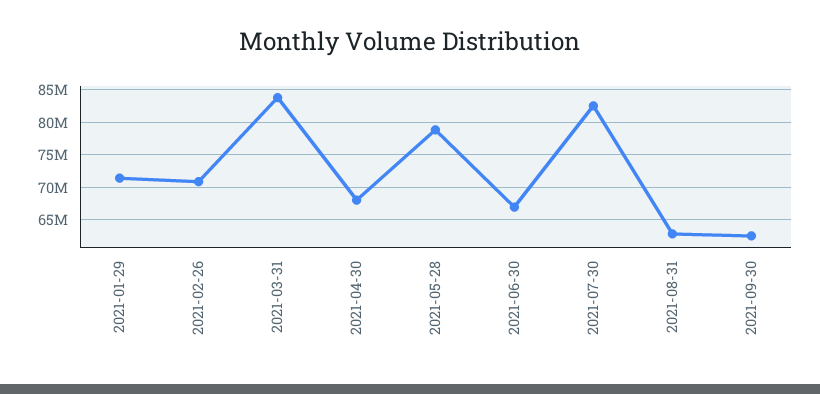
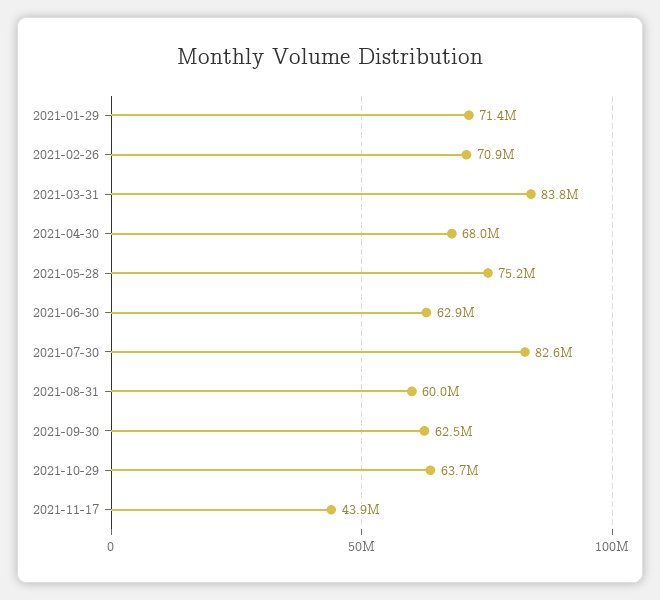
2021-05-28: 79000000 -> 75200000
2021-06-30: 67000000 -> 62900000
2021-08-31: 63000000 -> 60000000
2021-10-29: none -> 63700000
2021-11-17: none -> 43900000

